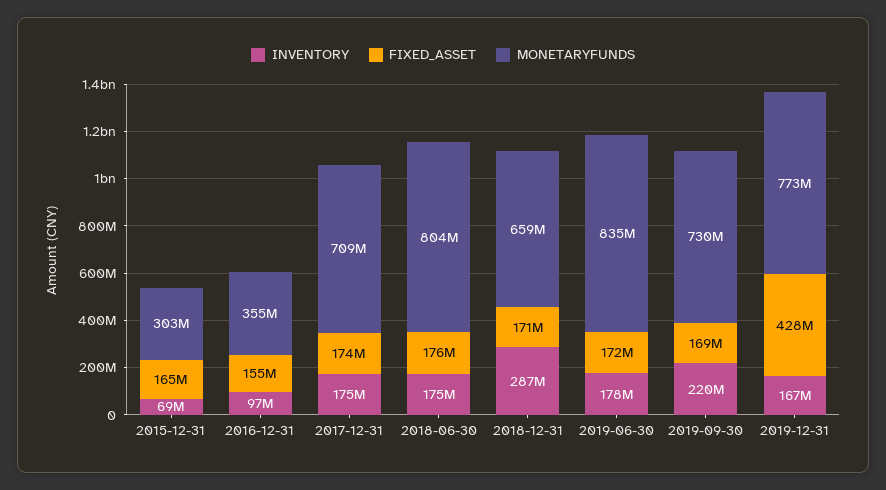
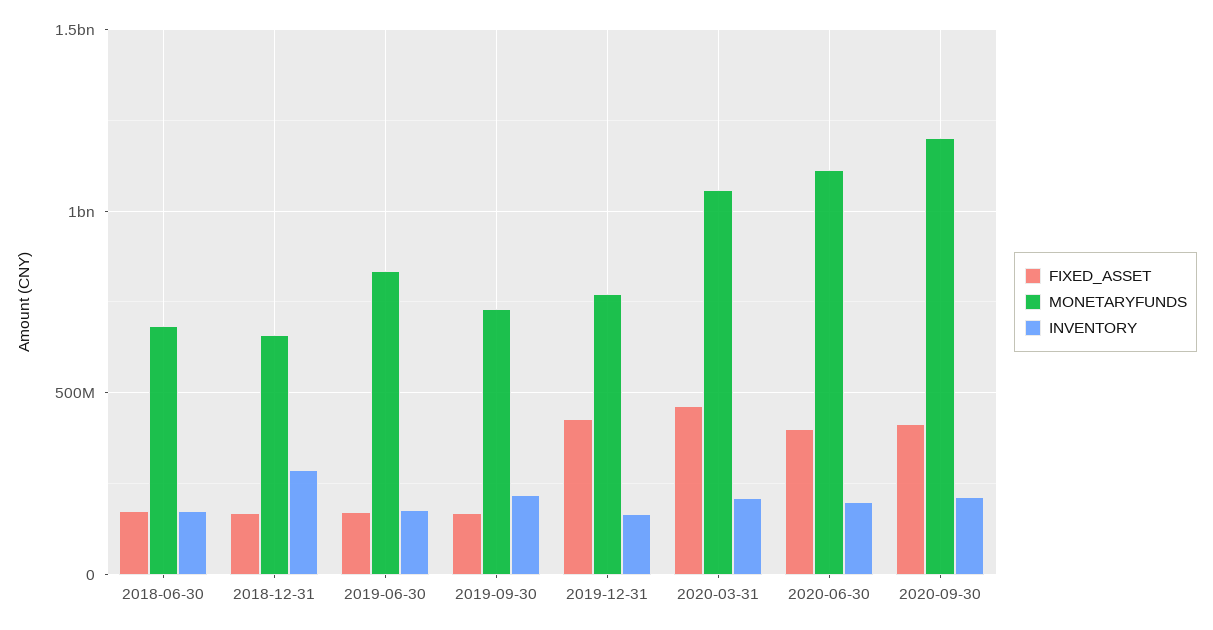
INVENTORY, 2015-12-31: 69000000 -> none
FIXED_ASSET, 2015-12-31: 165000000 -> none
MONETARYFUNDS, 2015-12-31: 303000000 -> none
INVENTORY, 2016-12-31: 97000000 -> none
FIXED_ASSET, 2016-12-31: 155000000 -> none
MONETARYFUNDS, 2016-12-31: 355000000 -> none
INVENTORY, 2017-12-31: 175000000 -> none
FIXED_ASSET, 2017-12-31: 174000000 -> none
MONETARYFUNDS, 2017-12-31: 709000000 -> none
MONETARYFUNDS, 2018-06-30: 804000000 -> 700000000
FIXED_ASSET, 2020-03-31: none -> 450000000
MONETARYFUNDS, 2020-03-31: none -> 1050000000
INVENTORY, 2020-03-31: none -> 200000000
FIXED_ASSET, 2020-06-30: none -> 400000000
MONETARYFUNDS, 2020-06-30: none -> 1100000000
INVENTORY, 2020-06-30: none -> 200000000
FIXED_ASSET, 2020-09-30: none -> 400000000
MONETARYFUNDS, 2020-09-30: none -> 1200000000
INVENTORY, 2020-09-30: none -> 200000000

